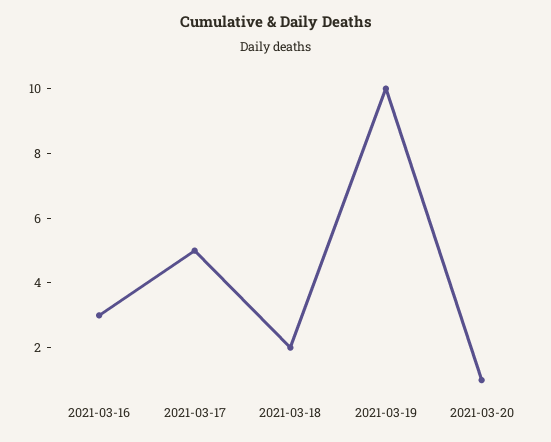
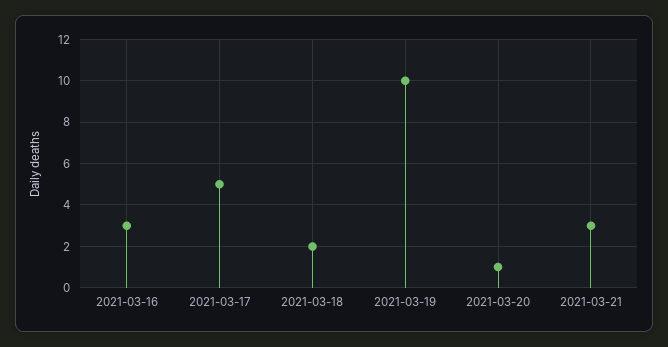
2021-03-21: none -> 3

